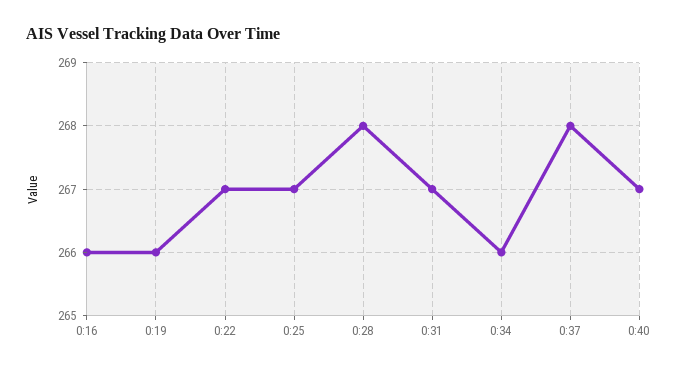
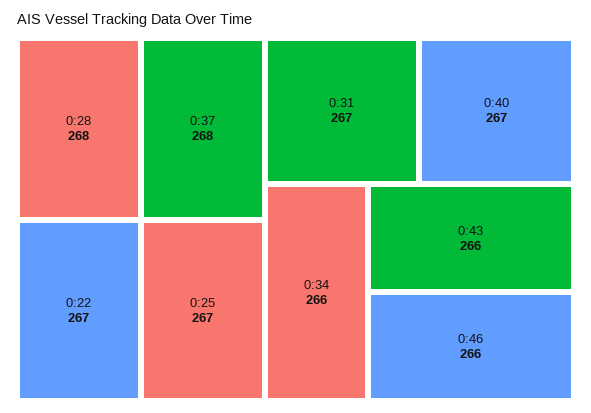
0:16: 266 -> none
0:19: 266 -> none
0:43: none -> 266
0:46: none -> 266

